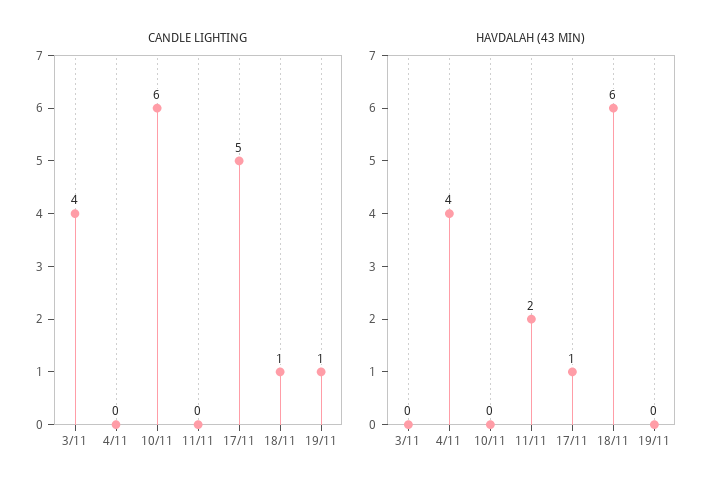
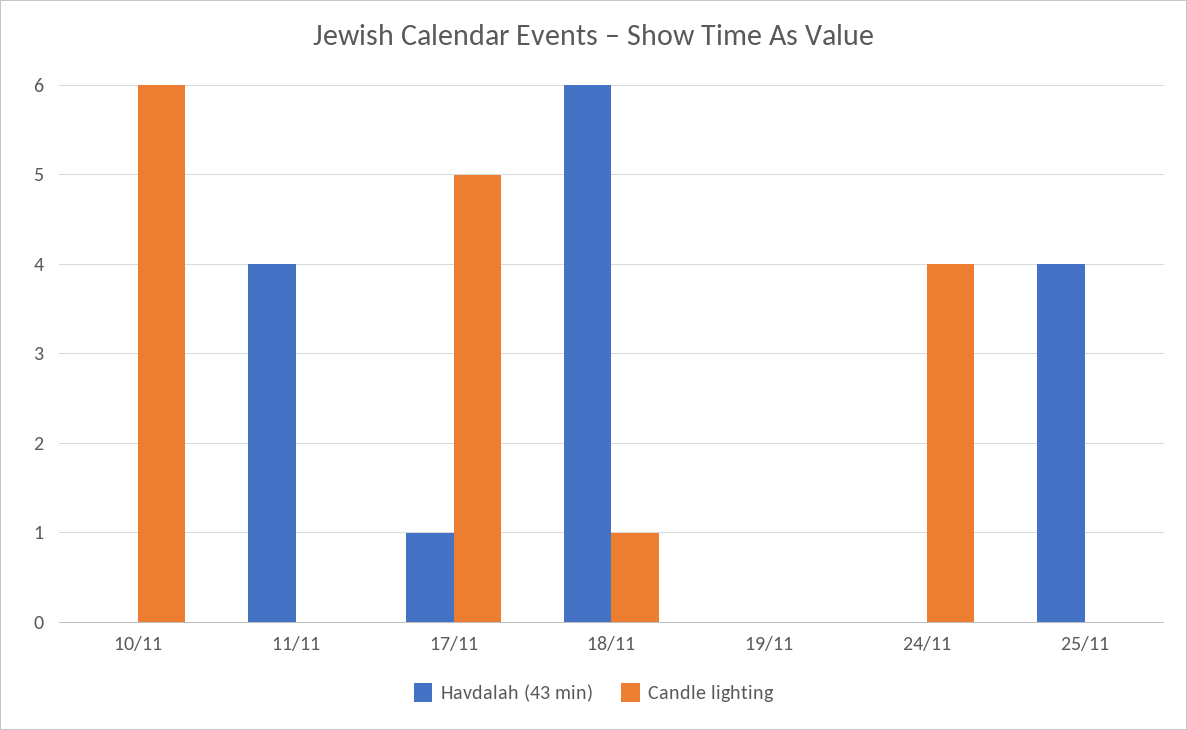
CANDLE LIGHTING, 3/11: 4 -> none
CANDLE LIGHTING, 4/11: 0 -> none
CANDLE LIGHTING, 19/11: 1 -> 0
HAVDALAH (43 MIN), 3/11: 0 -> none
HAVDALAH (43 MIN), 4/11: 4 -> none
HAVDALAH (43 MIN), 11/11: 2 -> 4
HAVDALAH (43 MIN), 24/11: none -> 0
CANDLE LIGHTING, 24/11: none -> 4
HAVDALAH (43 MIN), 25/11: none -> 4
CANDLE LIGHTING, 25/11: none -> 0

